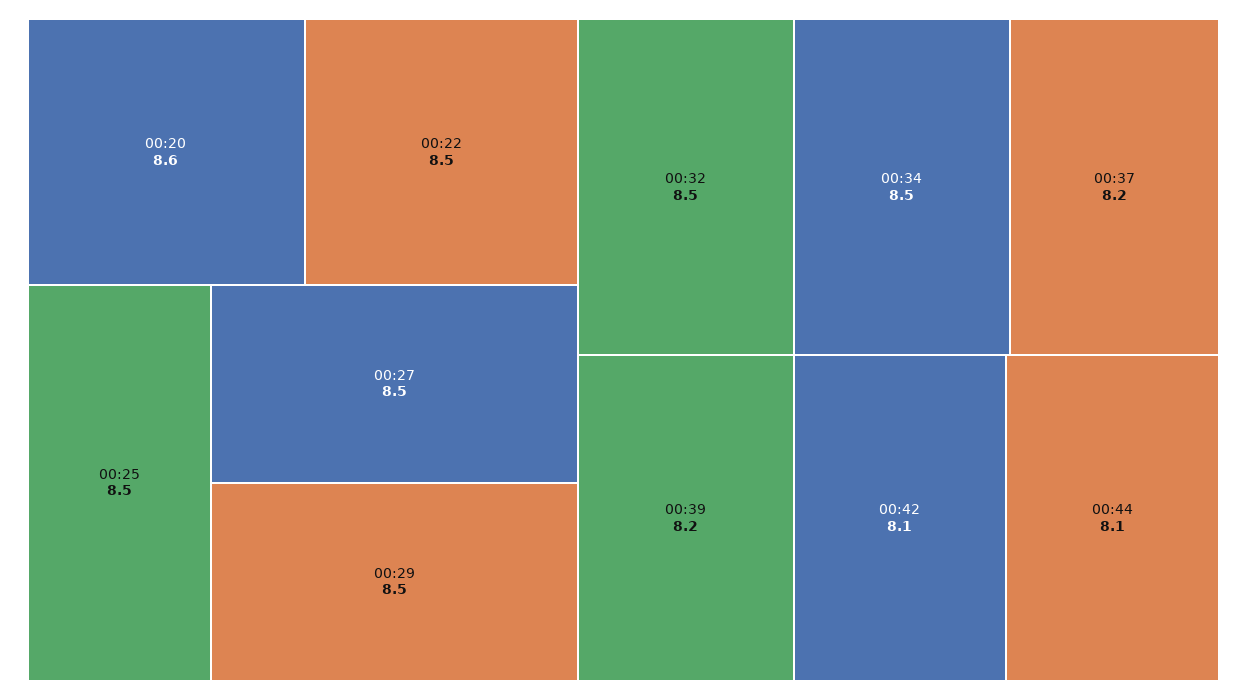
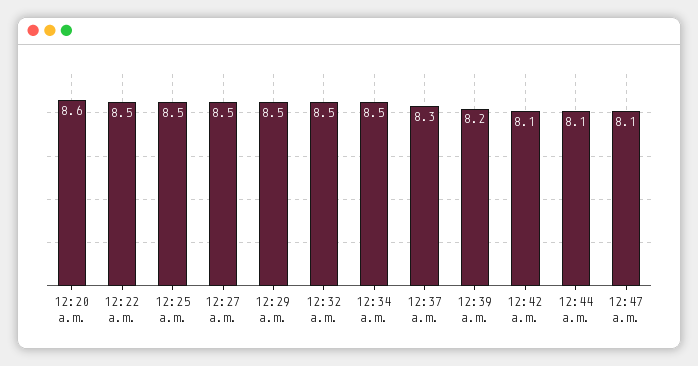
00:37: 8.2 -> 8.3
12:47 a.m.: none -> 8.1

